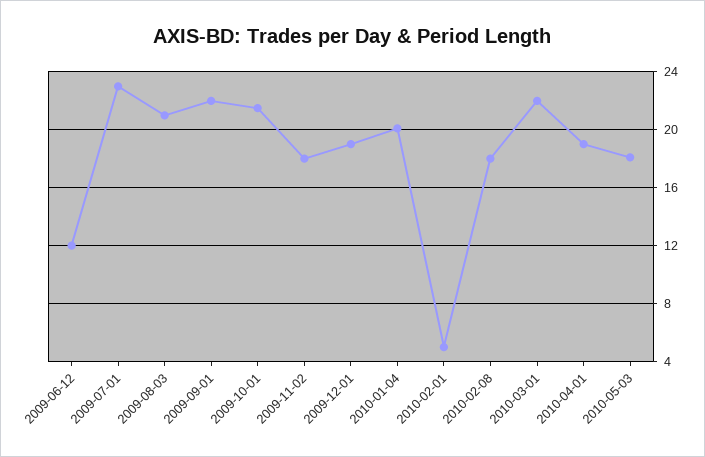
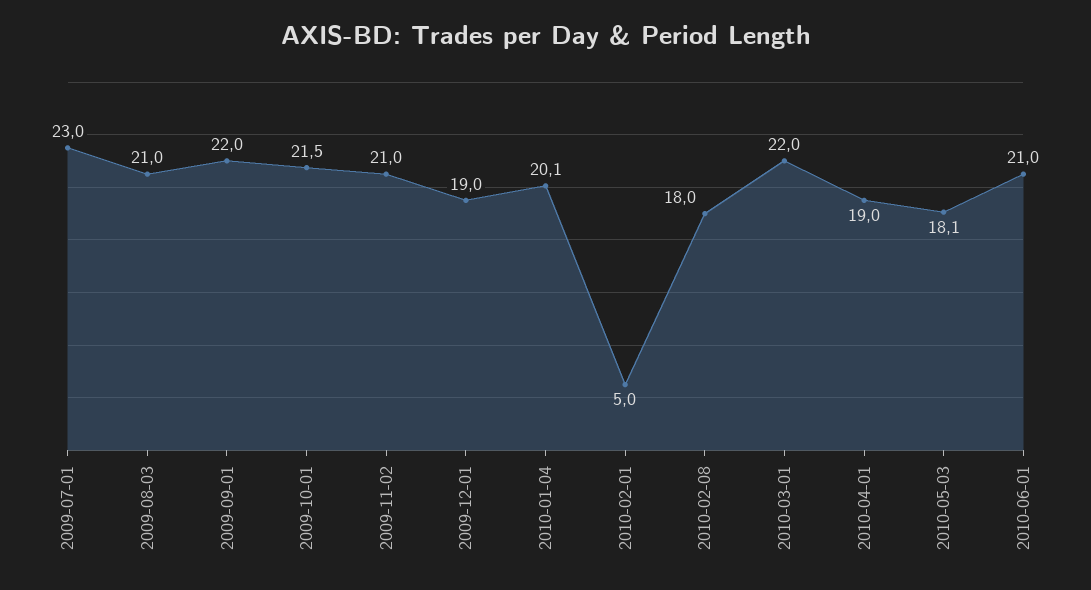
2009-06-12: 12 -> none
2009-11-02: 18 -> 21
2010-06-01: none -> 21

